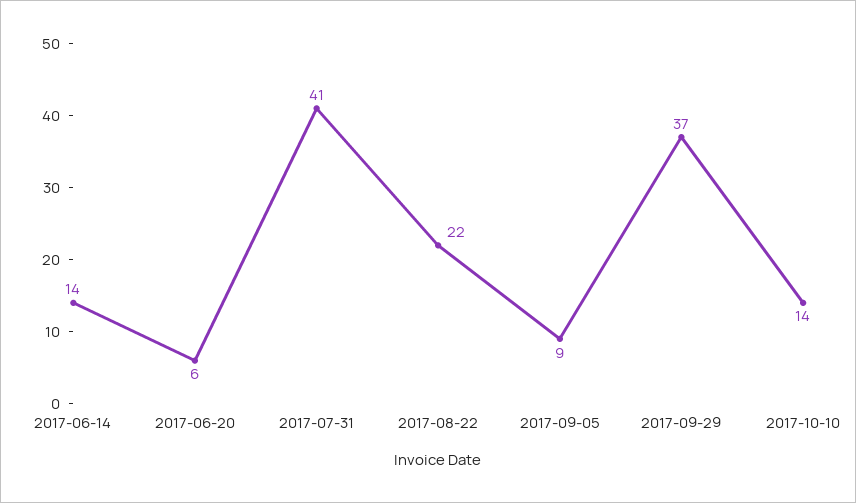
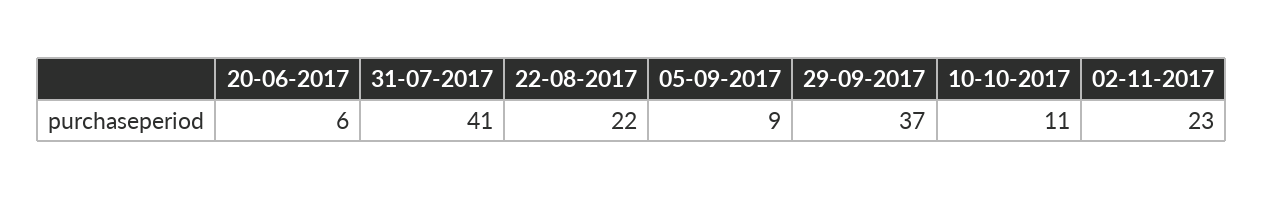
2017-06-14: 14 -> none
2017-10-10: 14 -> 11
02-11-2017: none -> 23

